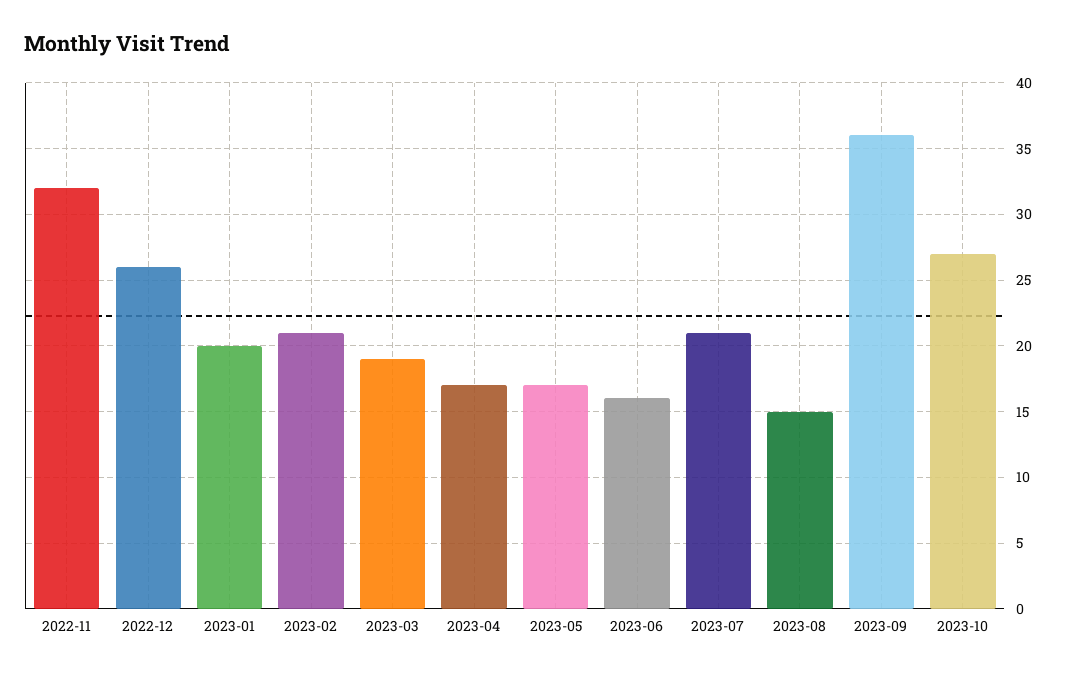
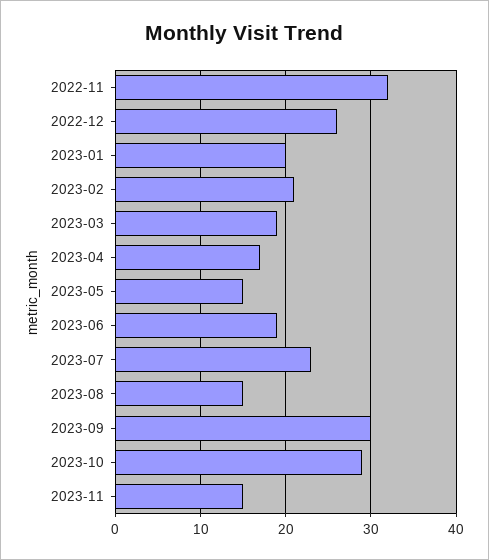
2023-05: 17 -> 15
2023-06: 16 -> 19
2023-07: 21 -> 23
2023-09: 36 -> 30
2023-10: 27 -> 29
2023-11: none -> 15

